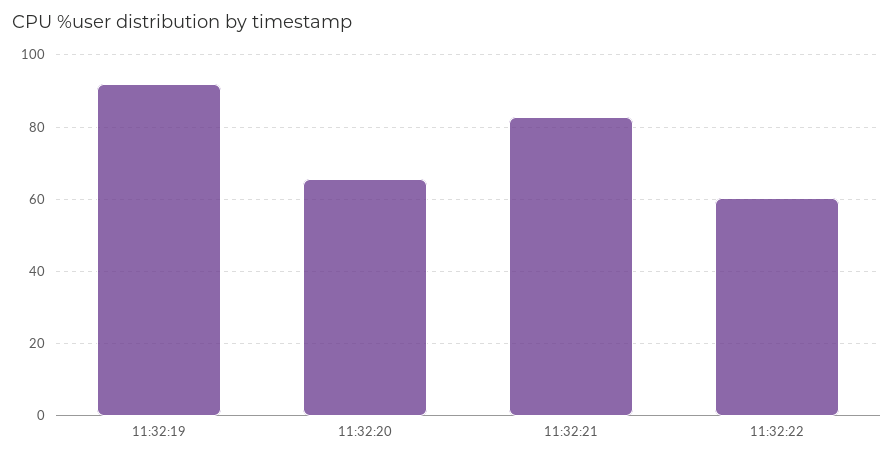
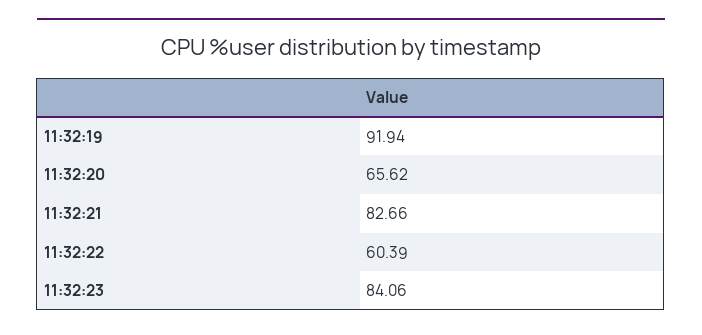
11:32:23: none -> 84.06

